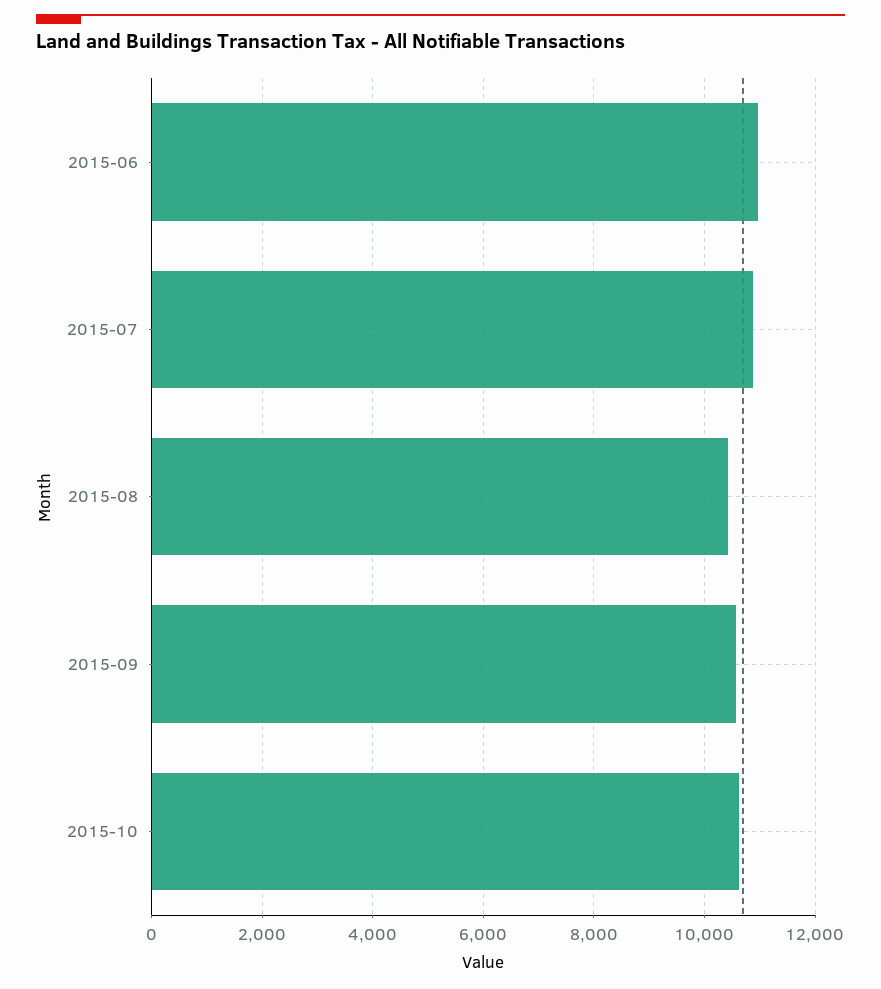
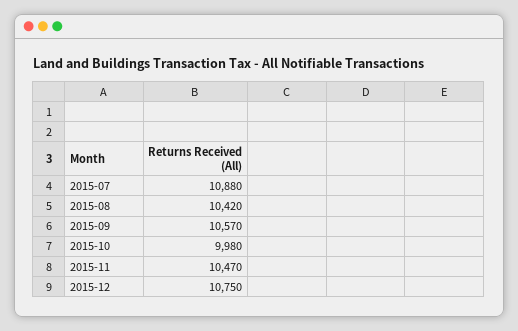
2015-06: 11000 -> none
2015-10: 10600 -> 9980
2015-11: none -> 10470
2015-12: none -> 10750

